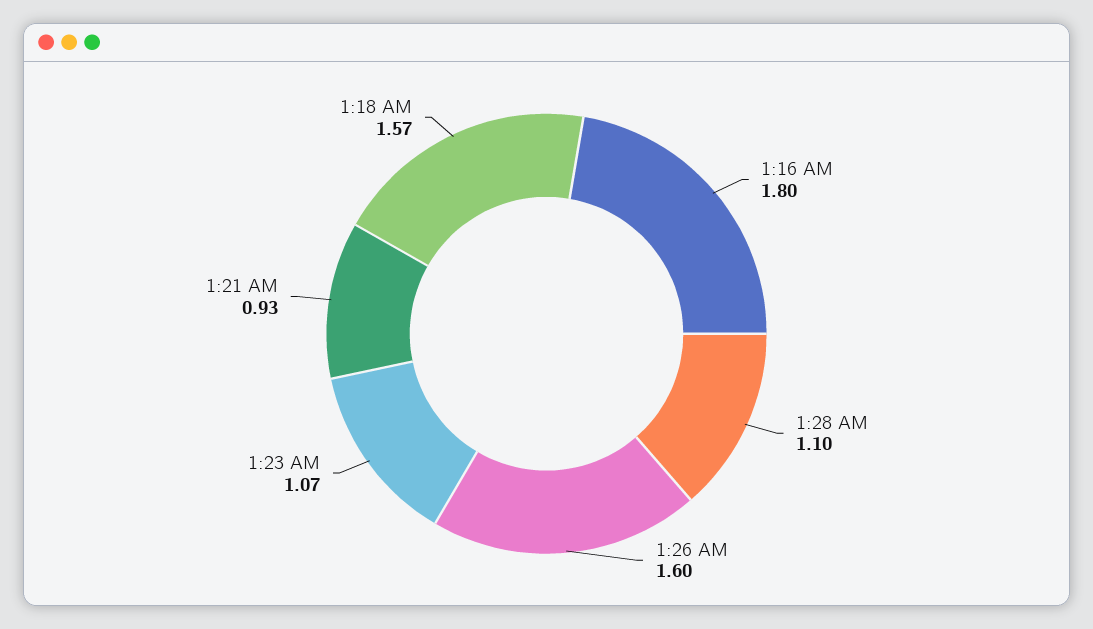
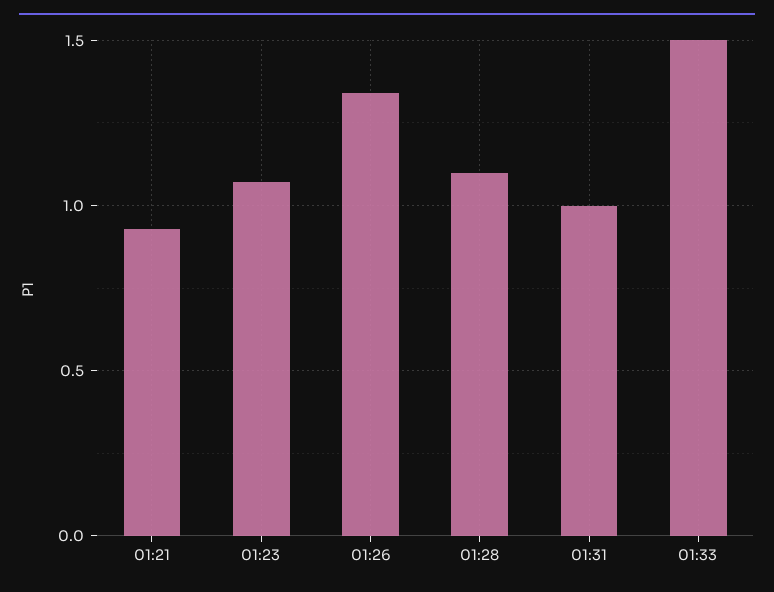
1:16 AM: 1.8 -> none
1:26 AM: 1.6 -> 1.35
1:18 AM: 1.57 -> none
01:31: none -> 1
01:33: none -> 1.5

